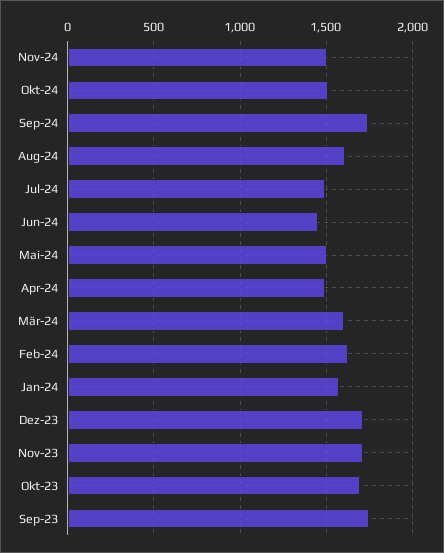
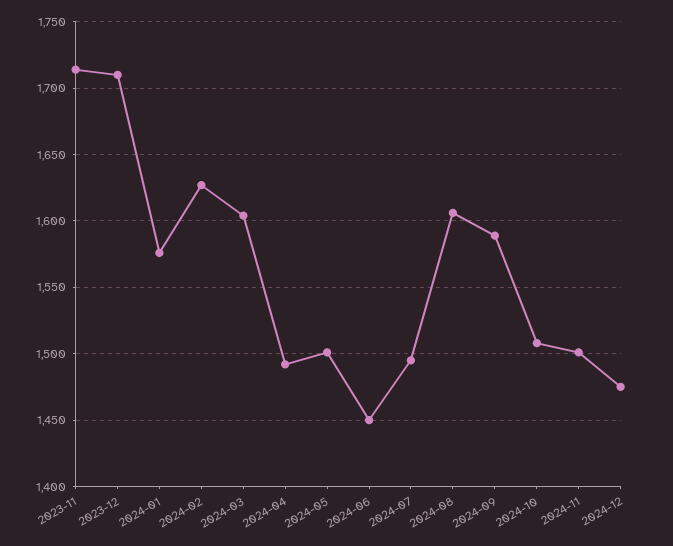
Sep-24: 1750 -> 1590
Okt-23: 1700 -> none
Sep-23: 1750 -> none
2024-12: none -> 1475

